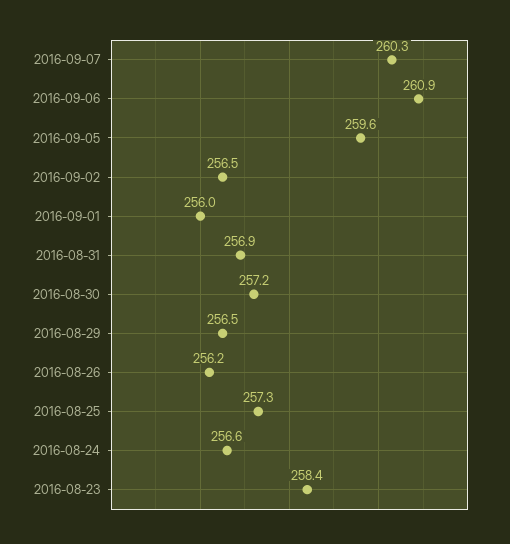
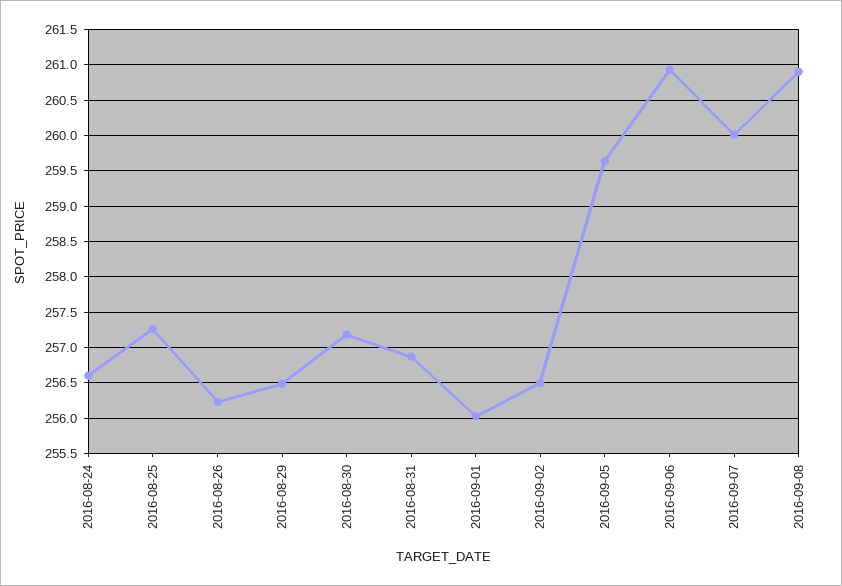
2016-09-07: 260.3 -> 260
2016-08-23: 258.4 -> none
2016-09-08: none -> 260.9

